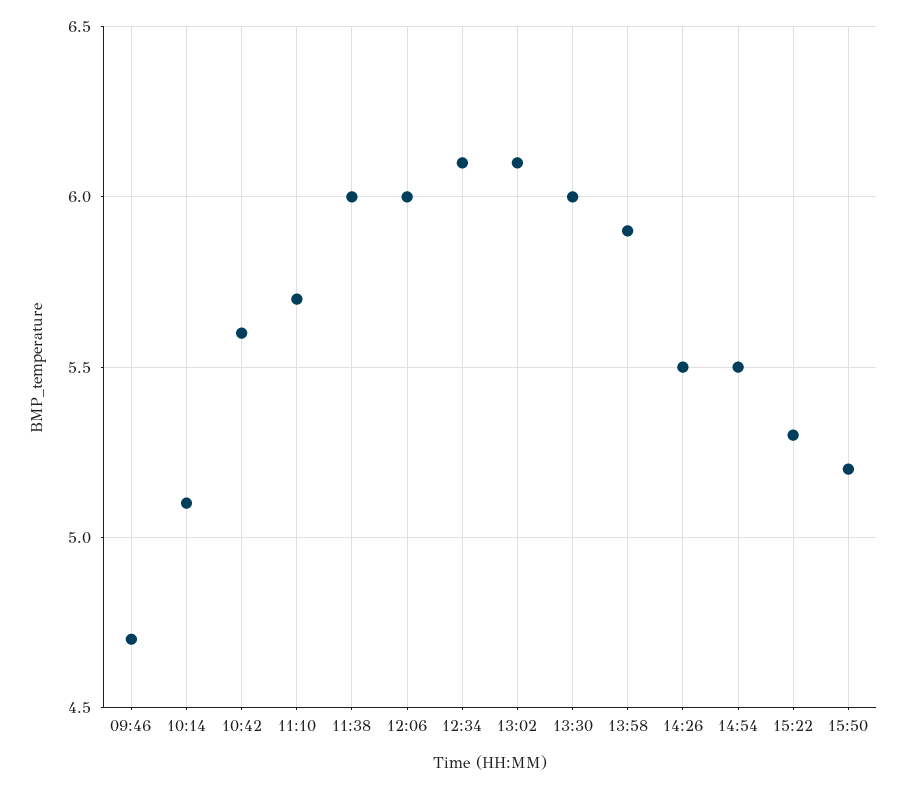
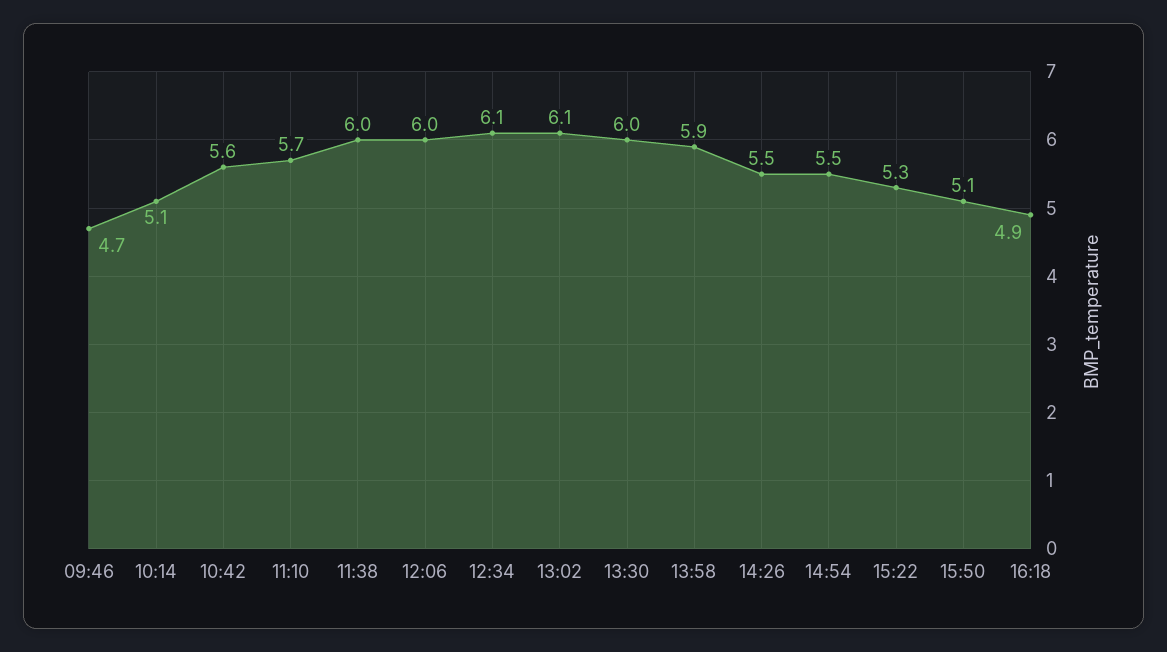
15:50: 5.2 -> 5.1
16:18: none -> 4.9

